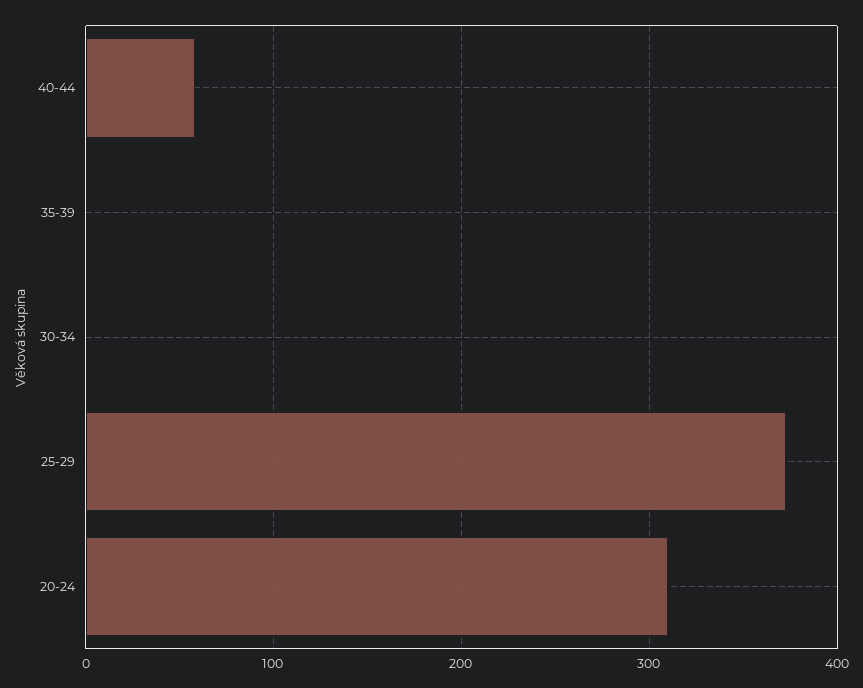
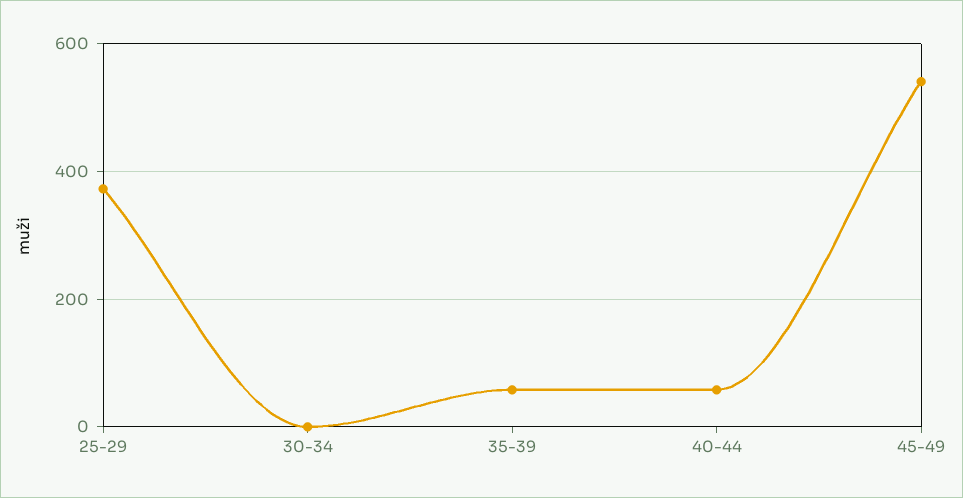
35-39: 0 -> 60
20-24: 310 -> none
45-49: none -> 540

